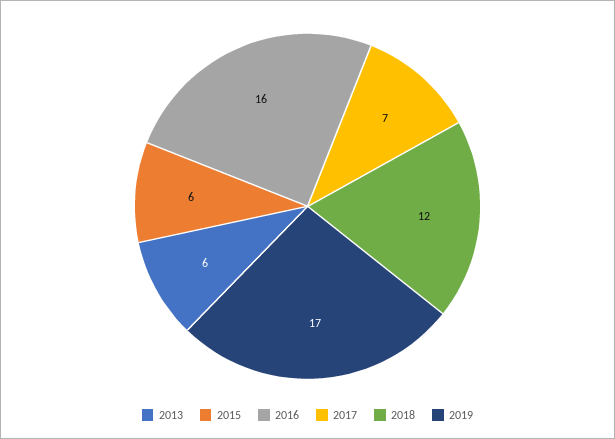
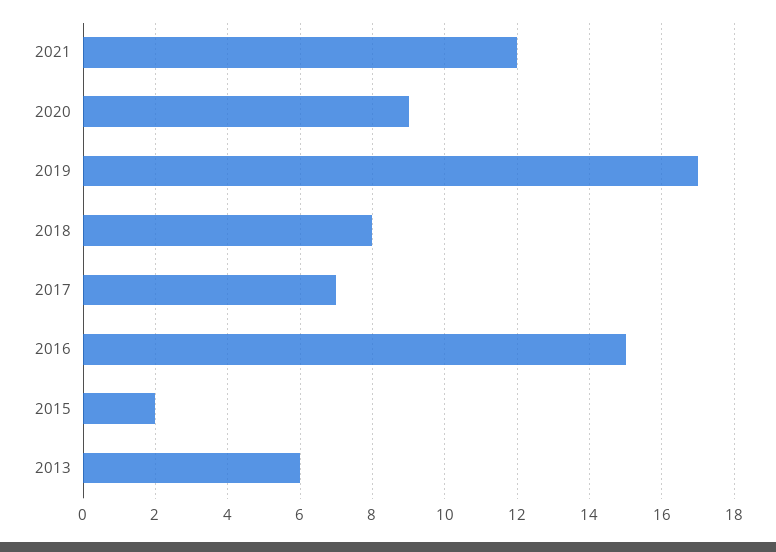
2015: 6 -> 2
2016: 16 -> 15
2018: 12 -> 8
2021: none -> 12
2020: none -> 9

